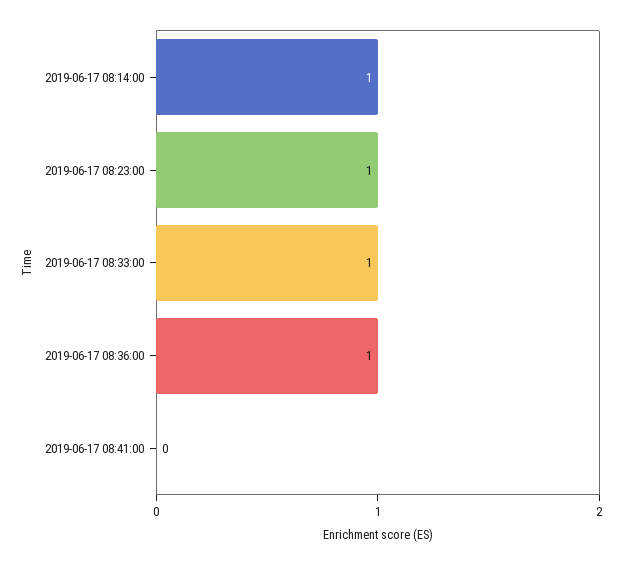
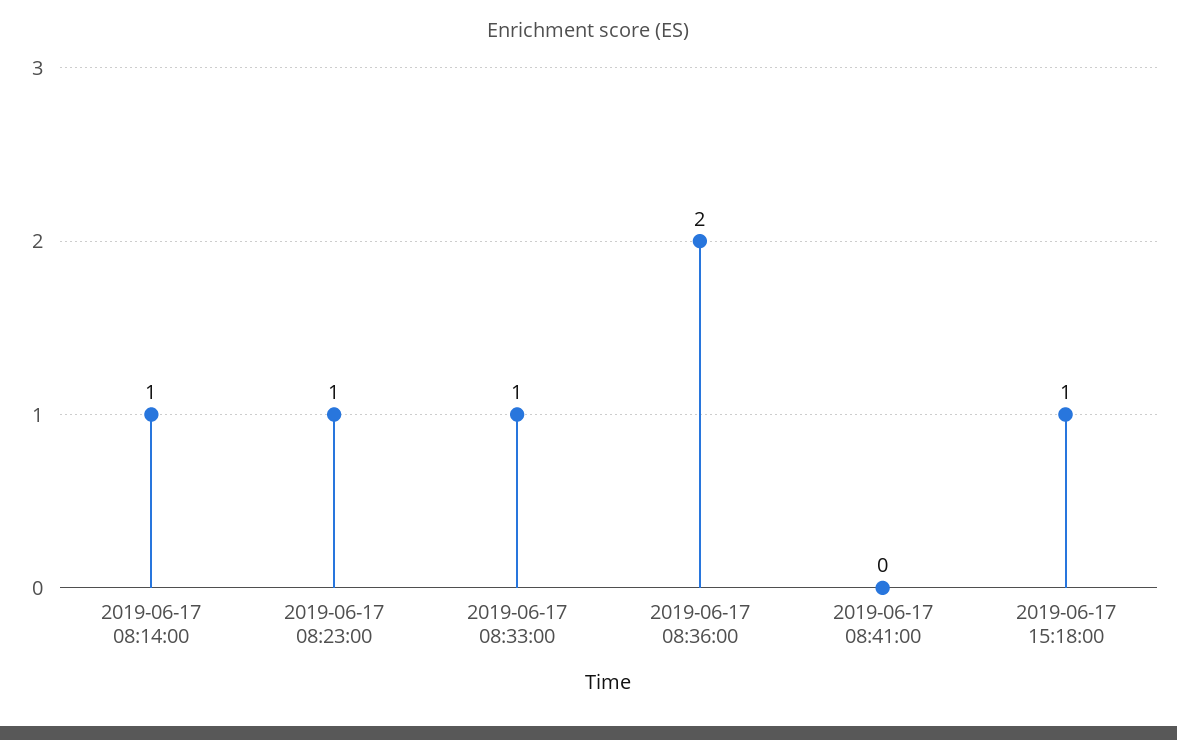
2019-06-17 08:36:00: 1 -> 2
2019-06-17 15:18:00: none -> 1

